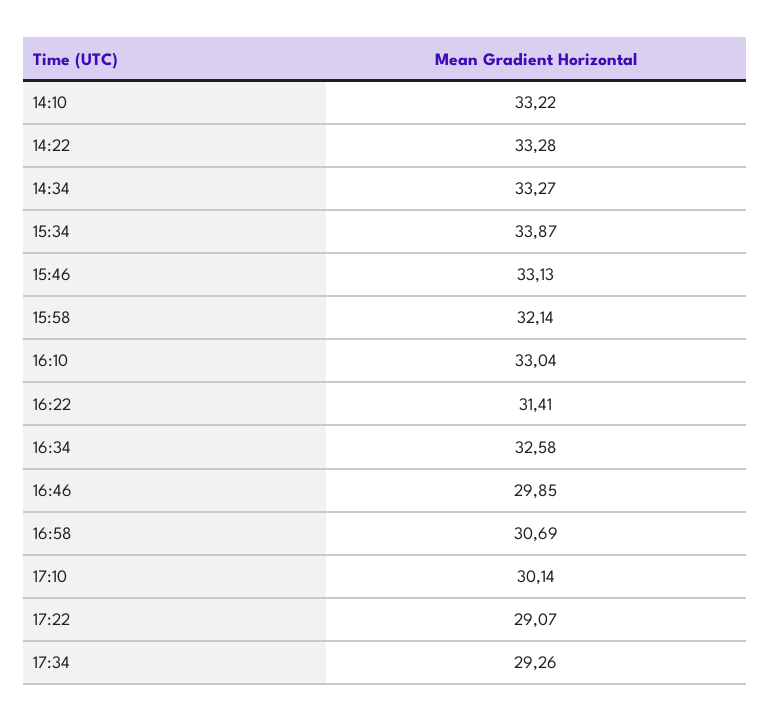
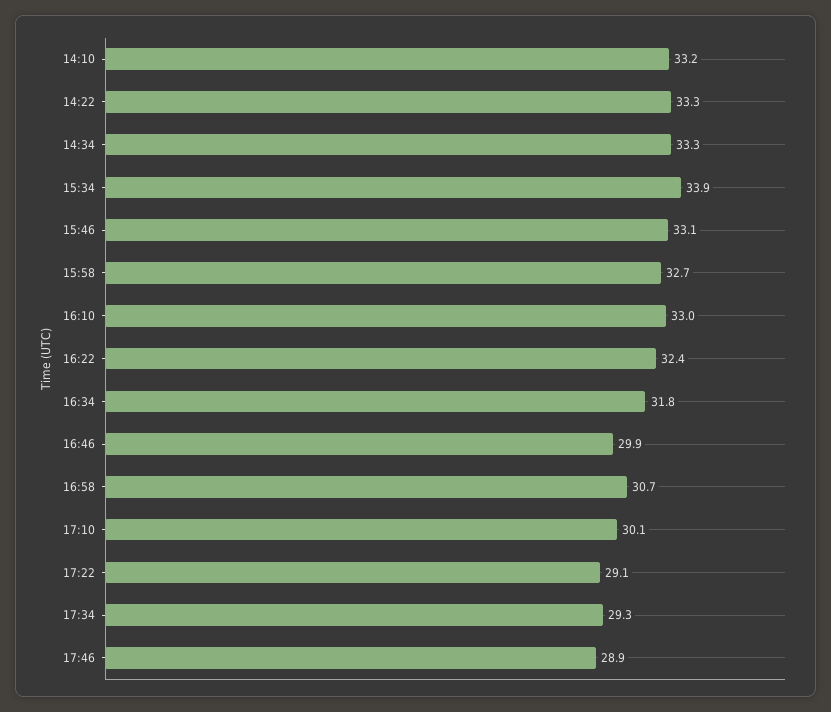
15:58: 32.14 -> 32.7
16:22: 31.41 -> 32.4
16:34: 32.58 -> 31.8
17:46: none -> 28.9

